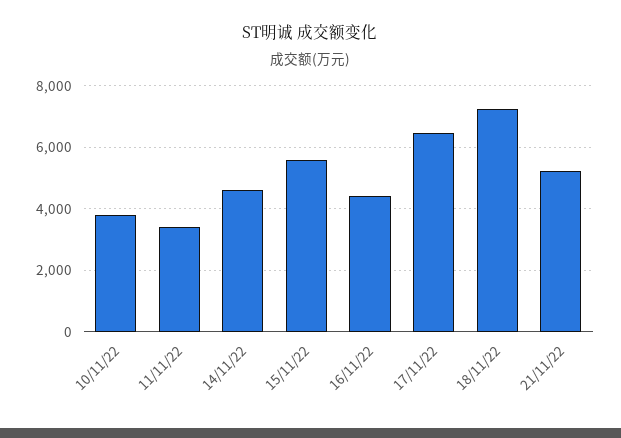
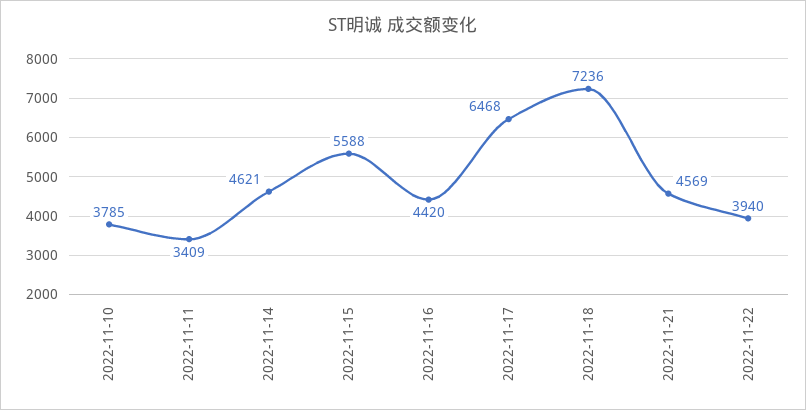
21/11/22: 5200 -> 4569
2022-11-22: none -> 3940

